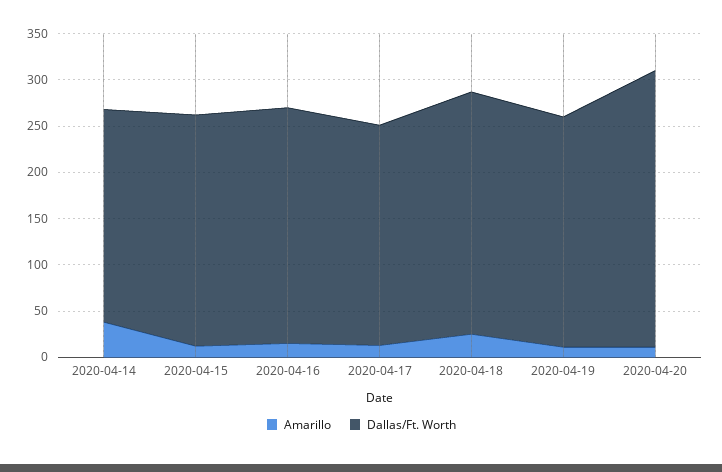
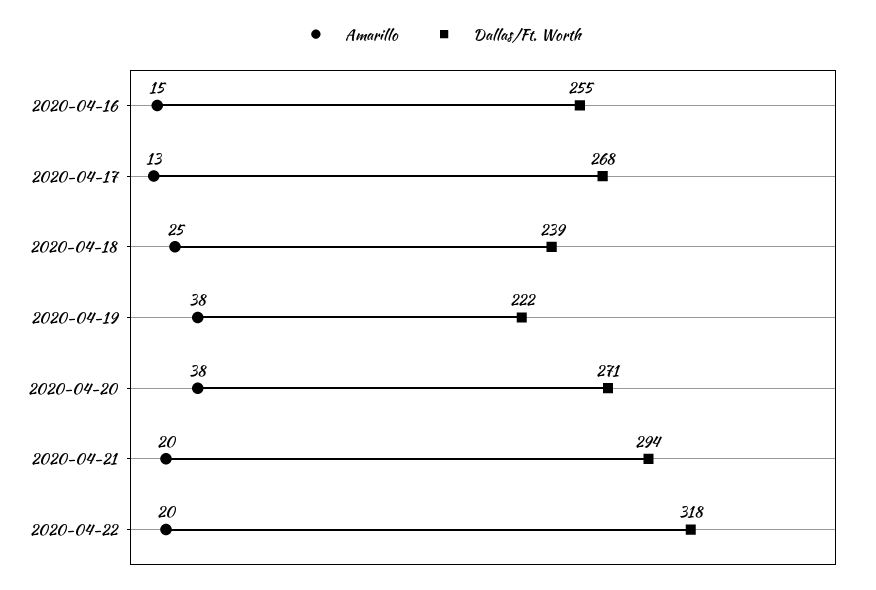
Amarillo, 2020-04-14: 40 -> none
Dallas/Ft. Worth, 2020-04-14: 230 -> none
Amarillo, 2020-04-15: 10 -> none
Dallas/Ft. Worth, 2020-04-15: 250 -> none
Dallas/Ft. Worth, 2020-04-17: 240 -> 268
Dallas/Ft. Worth, 2020-04-18: 260 -> 239
Amarillo, 2020-04-19: 10 -> 38
Dallas/Ft. Worth, 2020-04-19: 250 -> 222
Amarillo, 2020-04-20: 10 -> 38
Dallas/Ft. Worth, 2020-04-20: 300 -> 271
Amarillo, 2020-04-21: none -> 20
Dallas/Ft. Worth, 2020-04-21: none -> 294
Amarillo, 2020-04-22: none -> 20
Dallas/Ft. Worth, 2020-04-22: none -> 318

